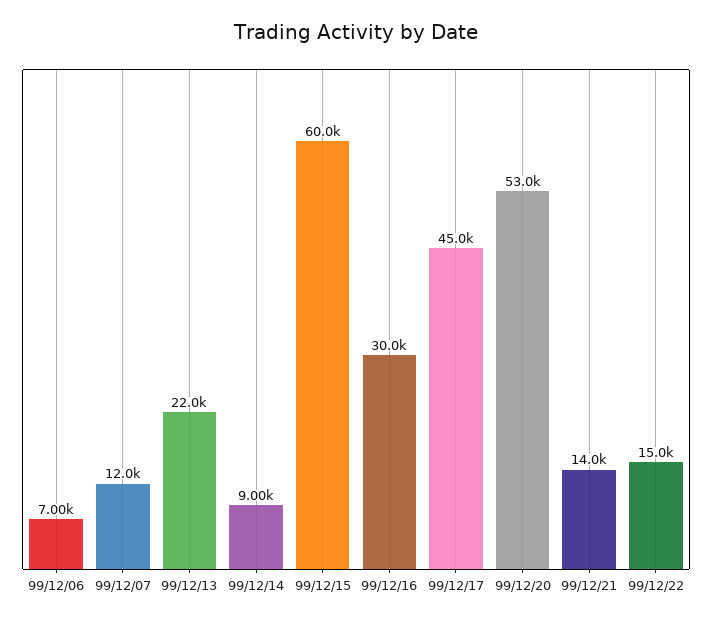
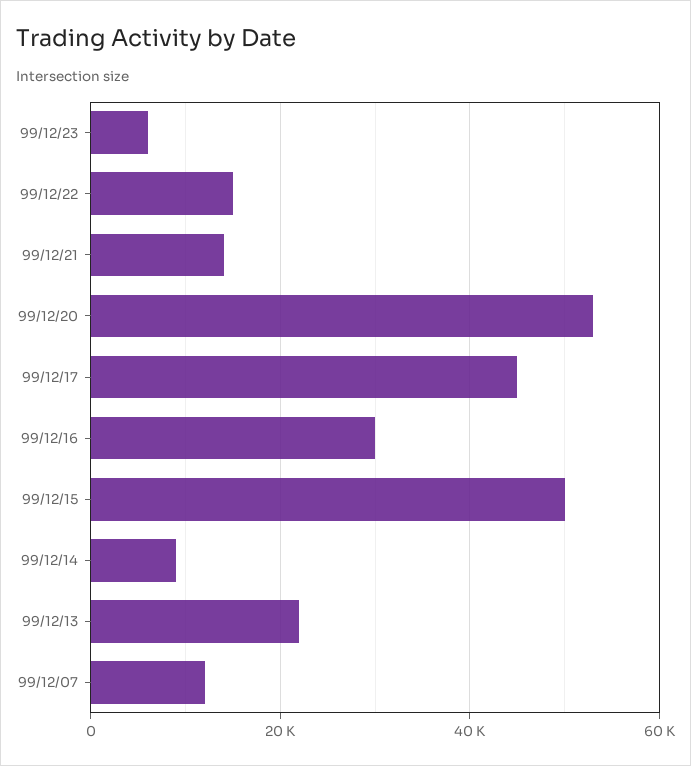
99/12/06: 7000 -> none
99/12/15: 60000 -> 50000
99/12/23: none -> 6000

